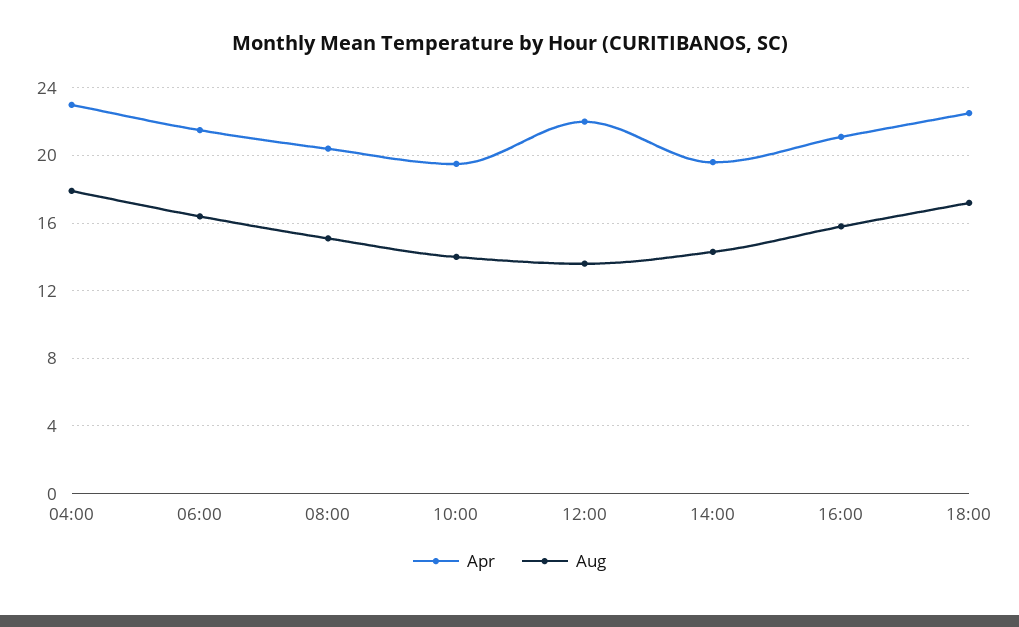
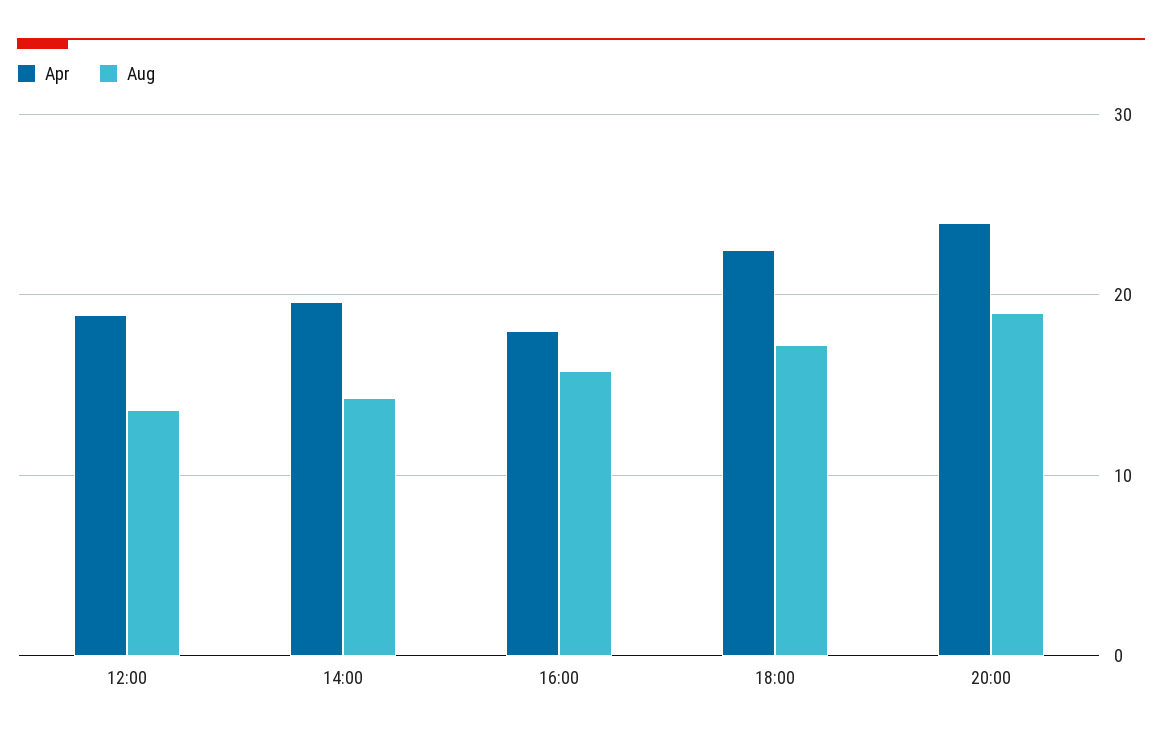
Apr, 04:00: 23 -> none
Aug, 04:00: 18 -> none
Apr, 06:00: 21.5 -> none
Aug, 06:00: 16.5 -> none
Apr, 08:00: 20.5 -> none
Aug, 08:00: 15 -> none
Apr, 10:00: 19.5 -> none
Aug, 10:00: 14 -> none
Apr, 12:00: 22 -> 19
Apr, 16:00: 21 -> 18
Apr, 20:00: none -> 24
Aug, 20:00: none -> 19

